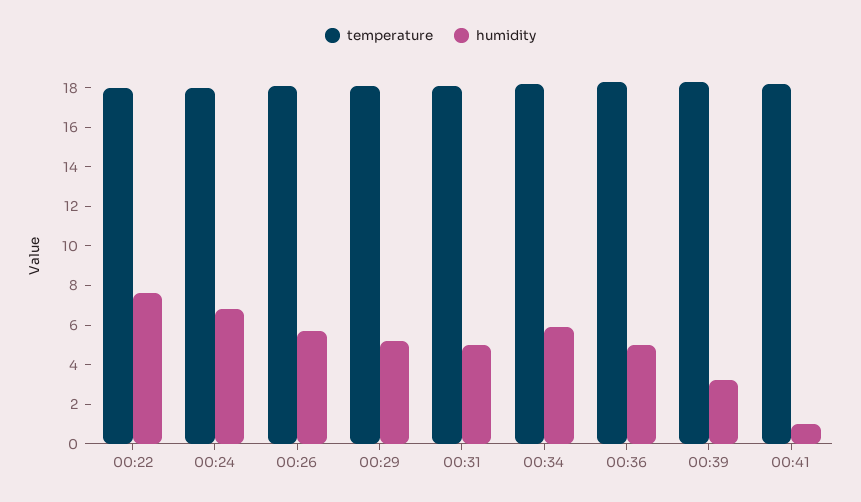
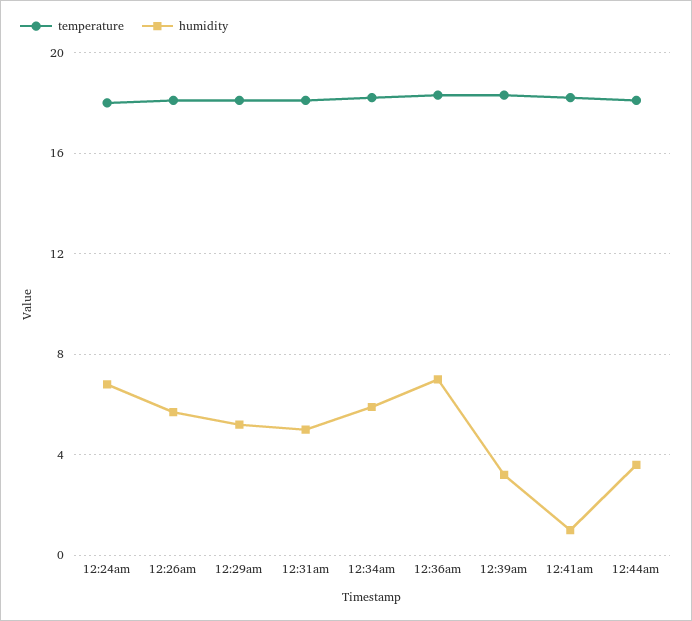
temperature, 00:22: 18 -> none
humidity, 00:22: 7.5 -> none
humidity, 00:36: 5 -> 7
temperature, 12:44am: none -> 18
humidity, 12:44am: none -> 3.5

